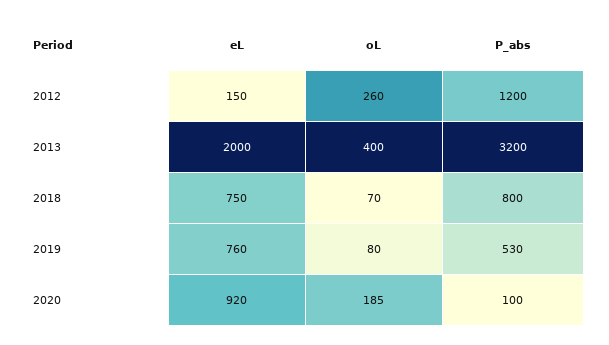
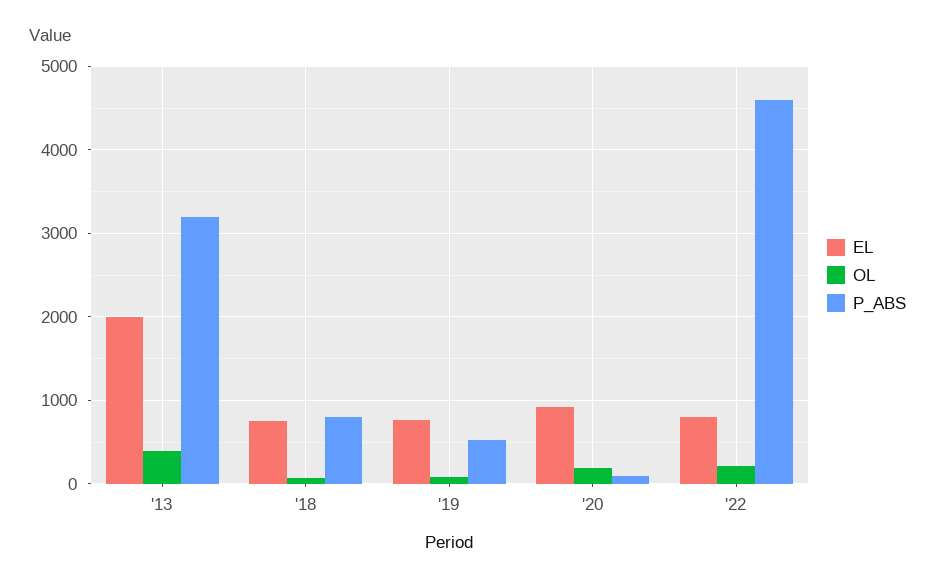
eL, 2012: 150 -> none
oL, 2012: 260 -> none
P_abs, 2012: 1200 -> none
eL, '22: none -> 800
oL, '22: none -> 200
P_abs, '22: none -> 4600

